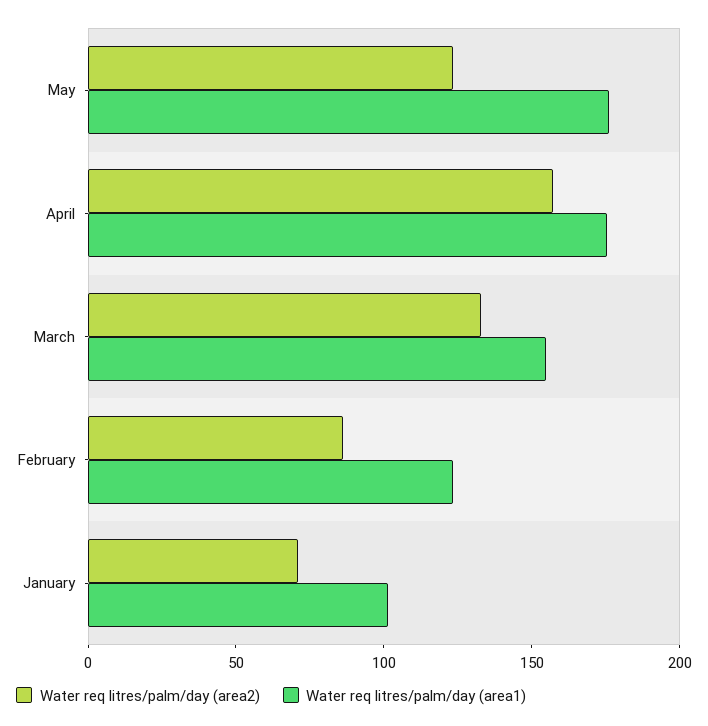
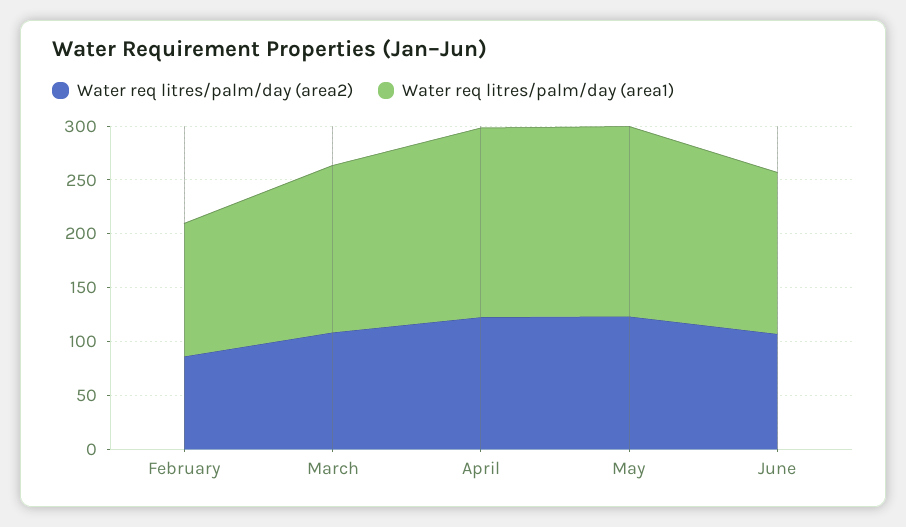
Water req litres/palm/day (area2), April: 160 -> 120
Water req litres/palm/day (area2), March: 130 -> 110
Water req litres/palm/day (area2), January: 70 -> none
Water req litres/palm/day (area1), January: 100 -> none
Water req litres/palm/day (area2), June: none -> 110
Water req litres/palm/day (area1), June: none -> 150

